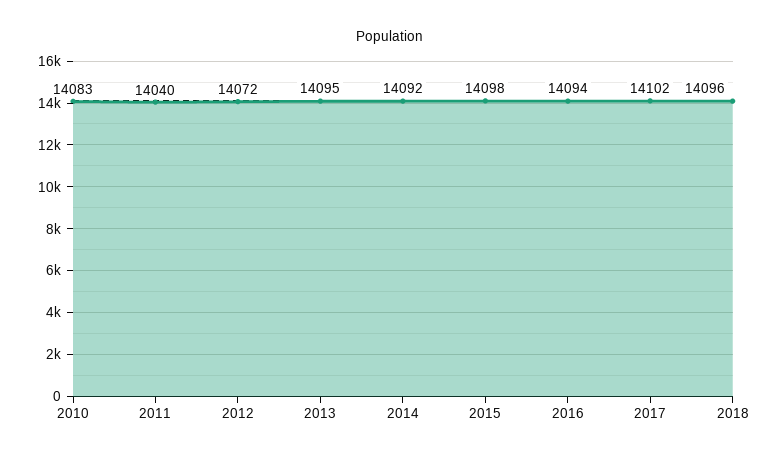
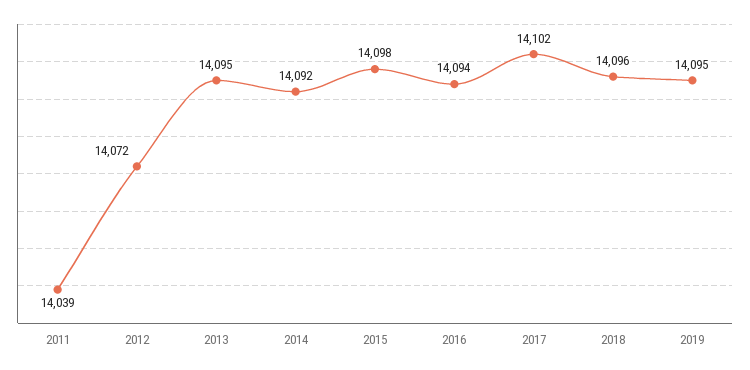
2010: 14083 -> none
2011: 14040 -> 14039
2019: none -> 14095

